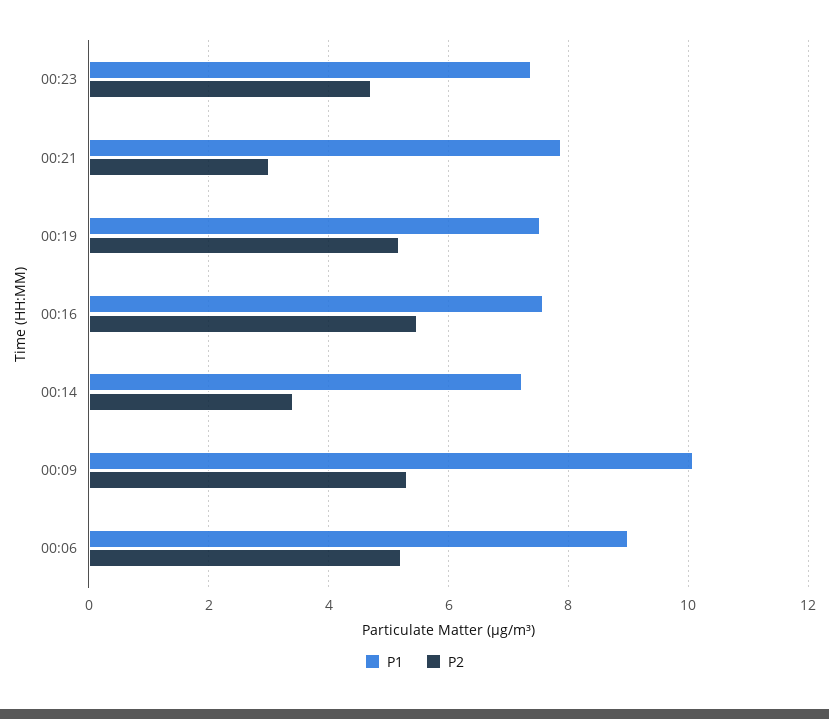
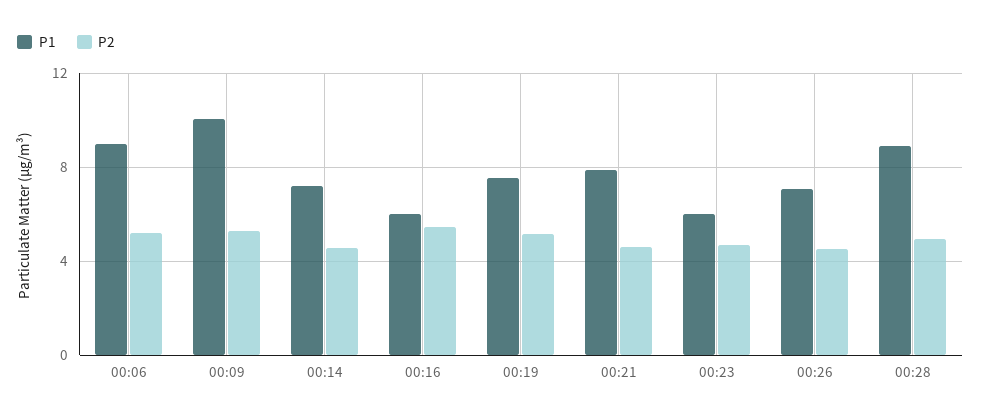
P1, 00:23: 7.4 -> 6
P2, 00:21: 3 -> 4.5
P1, 00:16: 7.6 -> 6
P2, 00:14: 3.4 -> 4.5
P1, 00:26: none -> 7
P2, 00:26: none -> 4.5
P1, 00:28: none -> 9
P2, 00:28: none -> 5

